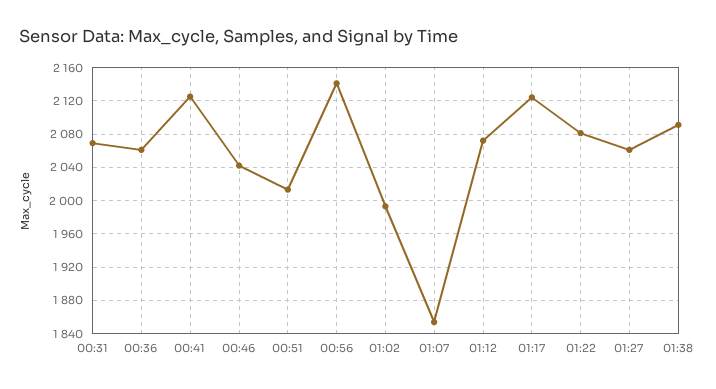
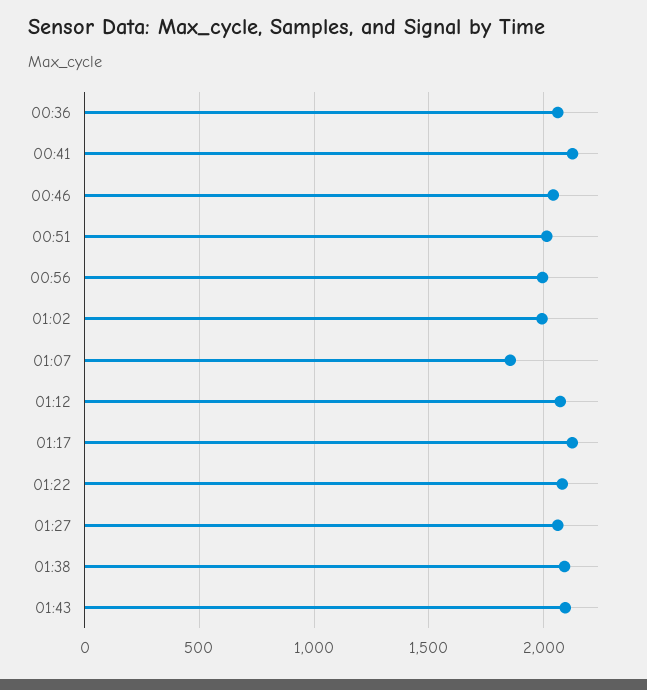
00:31: 2070 -> none
00:56: 2140 -> 2000
01:43: none -> 2100

